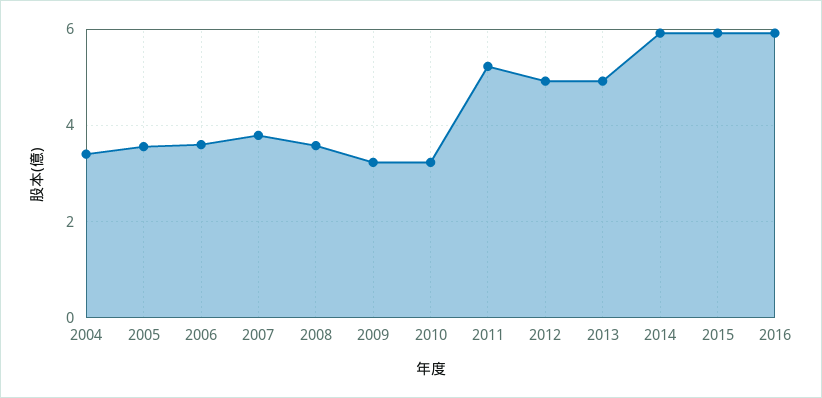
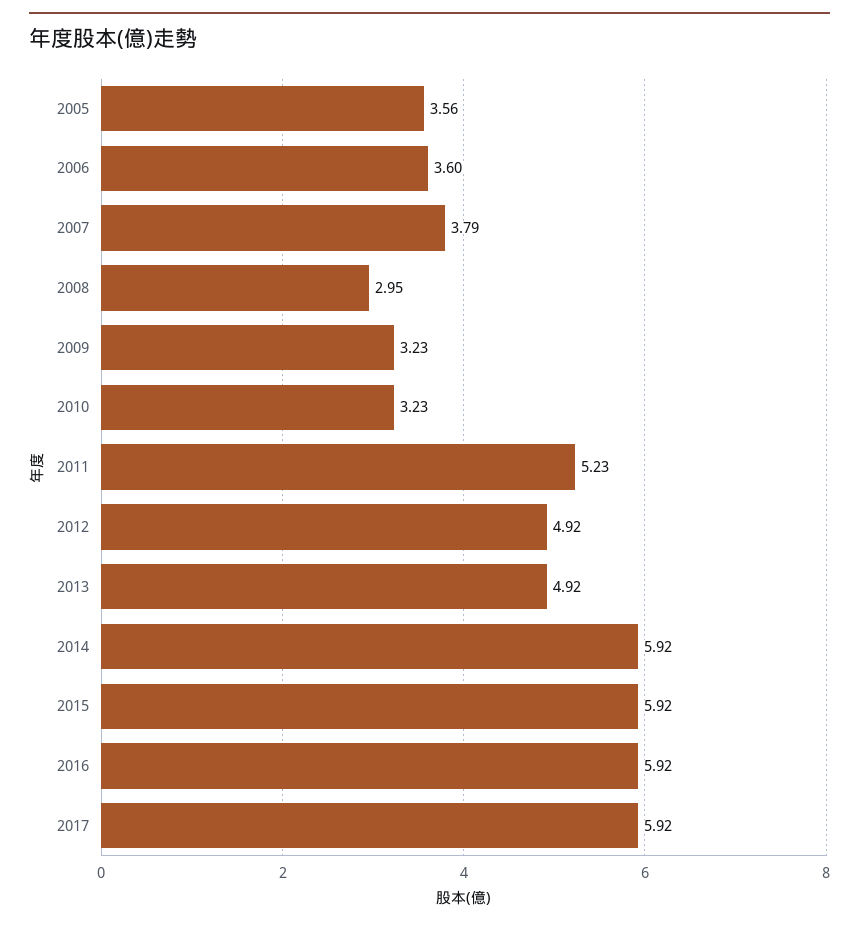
2004: 3.4 -> none
2008: 3.6 -> 2.95
2017: none -> 5.92

